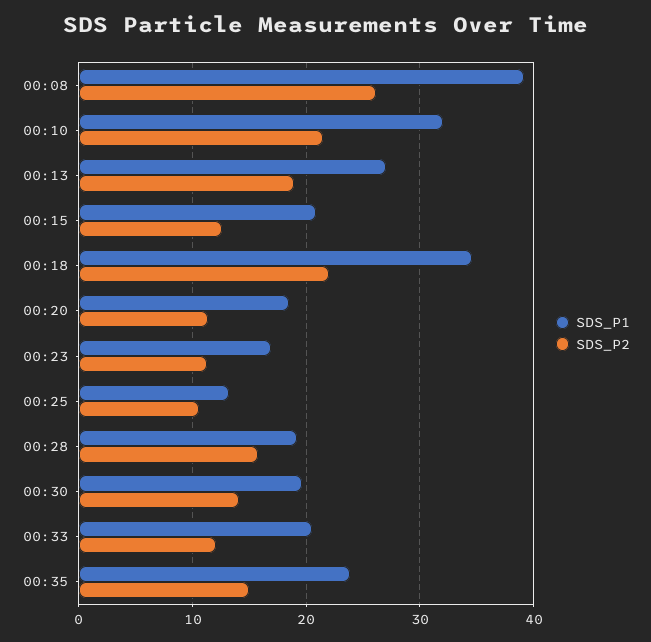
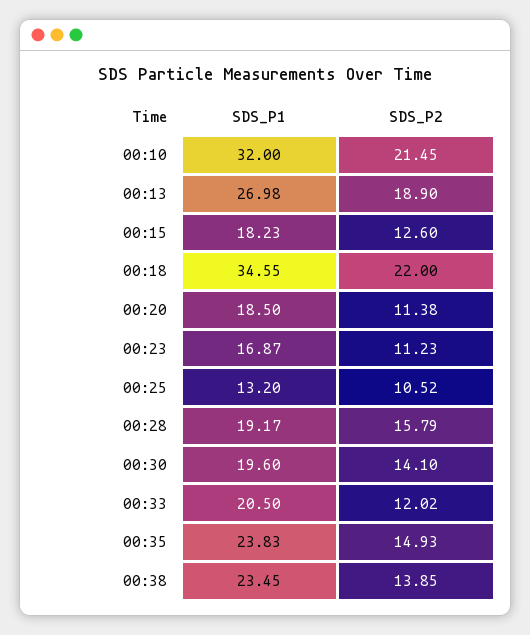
SDS_P1, 00:08: 39 -> none
SDS_P2, 00:08: 26 -> none
SDS_P1, 00:15: 21 -> 18.23
SDS_P1, 00:38: none -> 23.45
SDS_P2, 00:38: none -> 13.85

